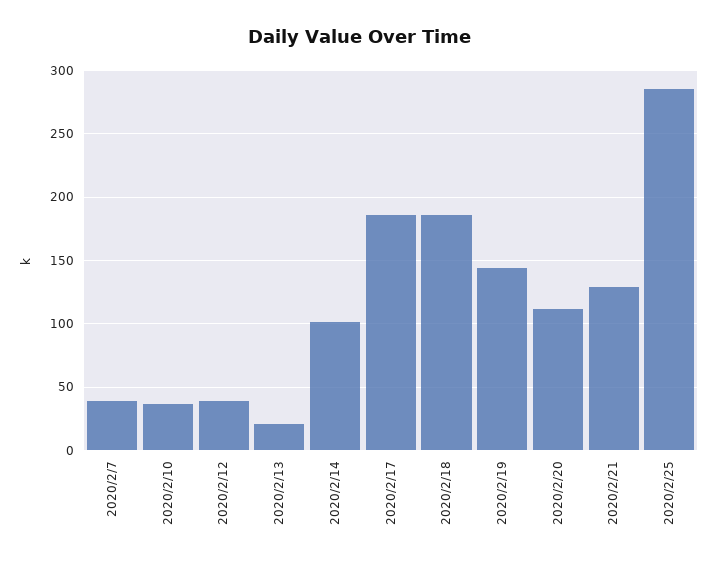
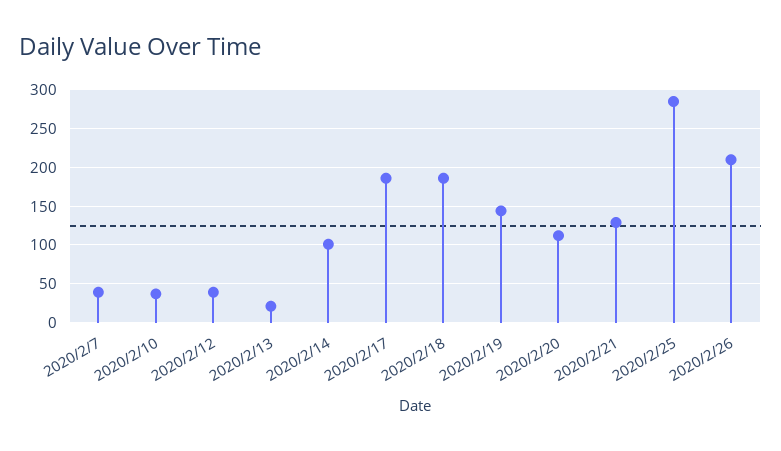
2020/2/26: none -> 210

